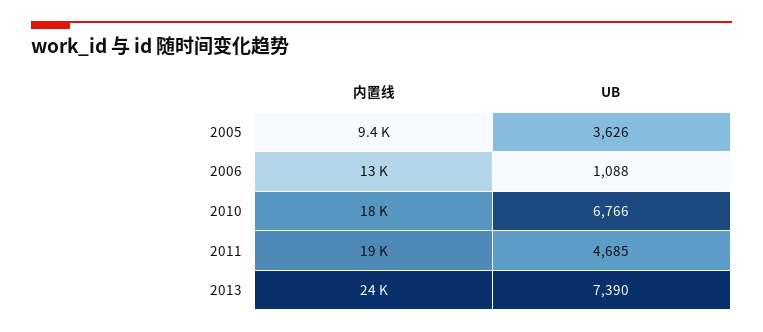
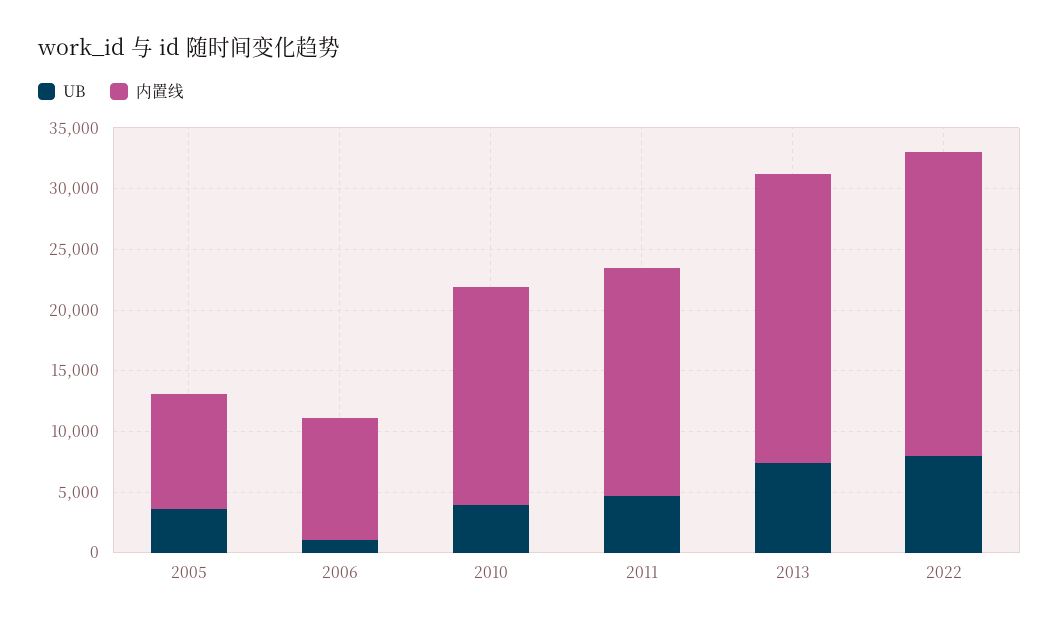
内置线, 2006: 13000 -> 10000
UB, 2010: 6766 -> 4000
UB, 2022: none -> 8000
内置线, 2022: none -> 25000

